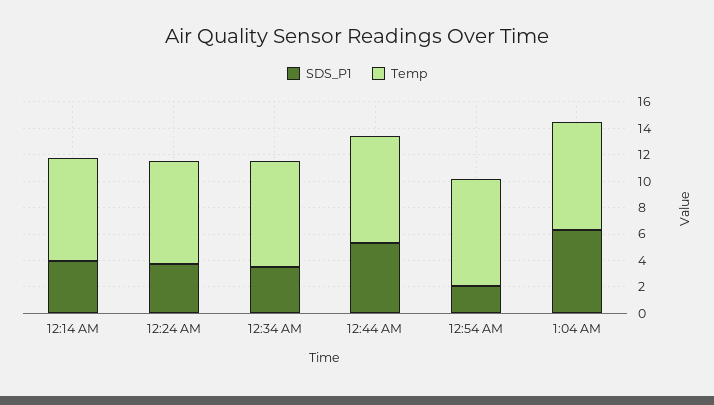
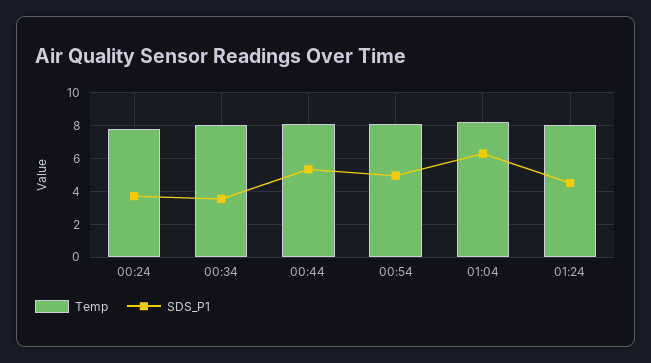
SDS_P1, 12:14 AM: 4 -> none
Temp, 12:14 AM: 8 -> none
SDS_P1, 12:54 AM: 2 -> 5
Temp, 01:24: none -> 8
SDS_P1, 01:24: none -> 4.5

